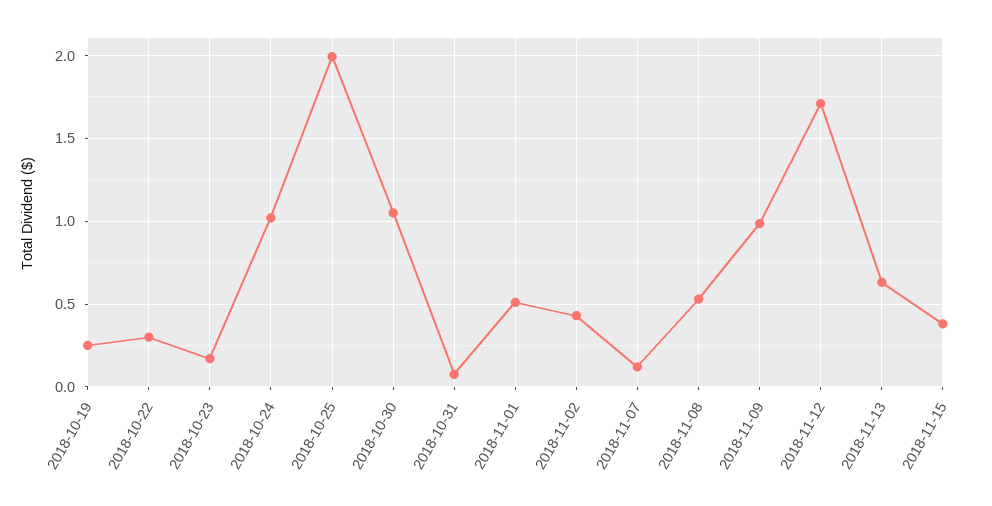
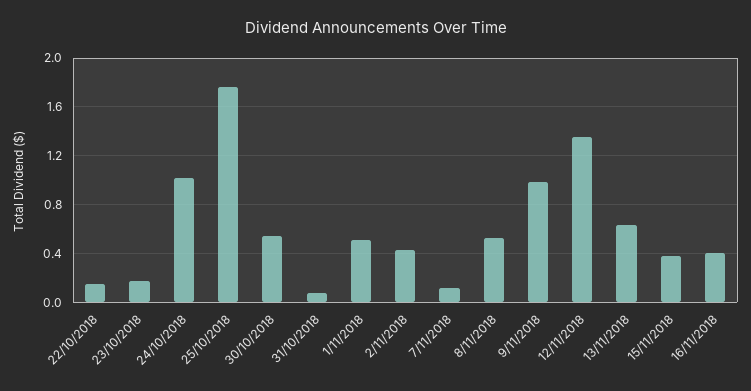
2018-10-19: 0.25 -> none
2018-10-22: 0.3 -> 0.15
2018-10-25: 2 -> 1.75
2018-10-30: 1.05 -> 0.55
2018-11-12: 1.7 -> 1.35
16/11/2018: none -> 0.4

